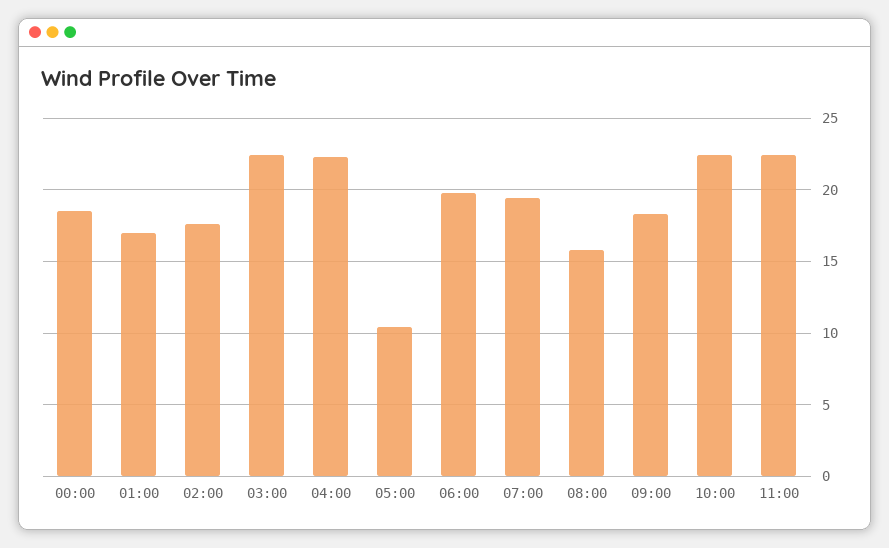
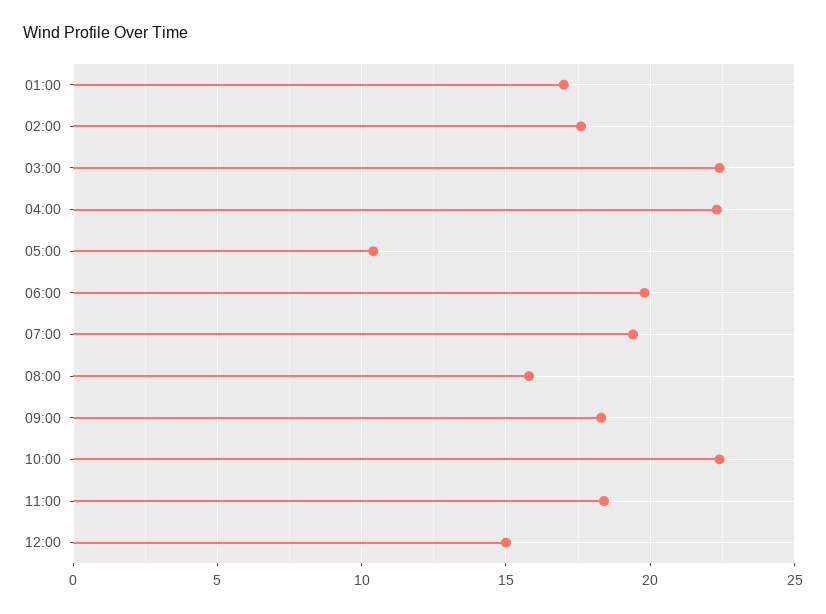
00:00: 18.5 -> none
11:00: 22.5 -> 18.5
12:00: none -> 15

